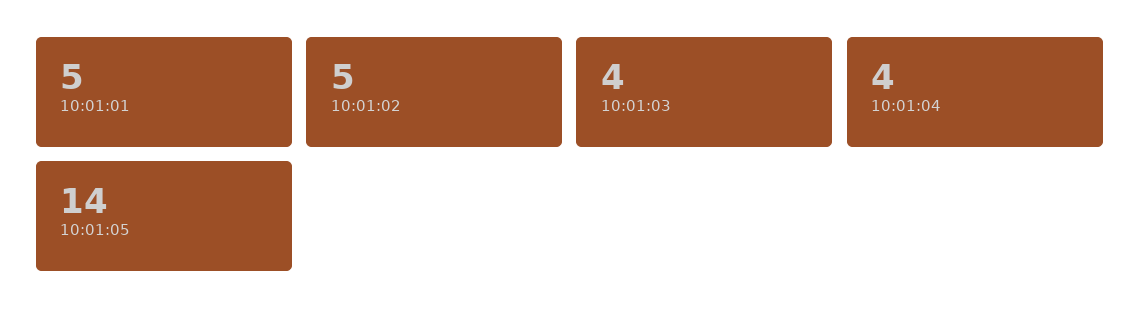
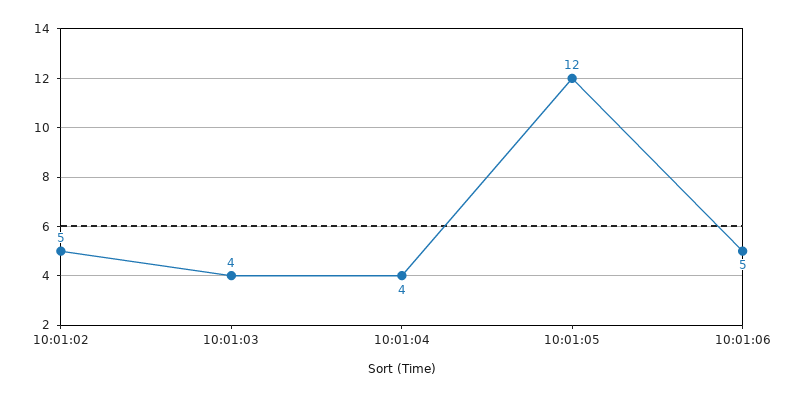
10:01:01: 5 -> none
10:01:05: 14 -> 12
10:01:06: none -> 5

